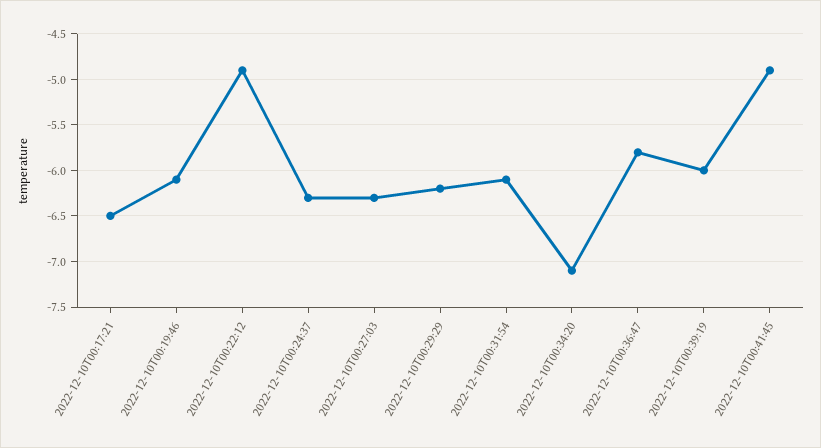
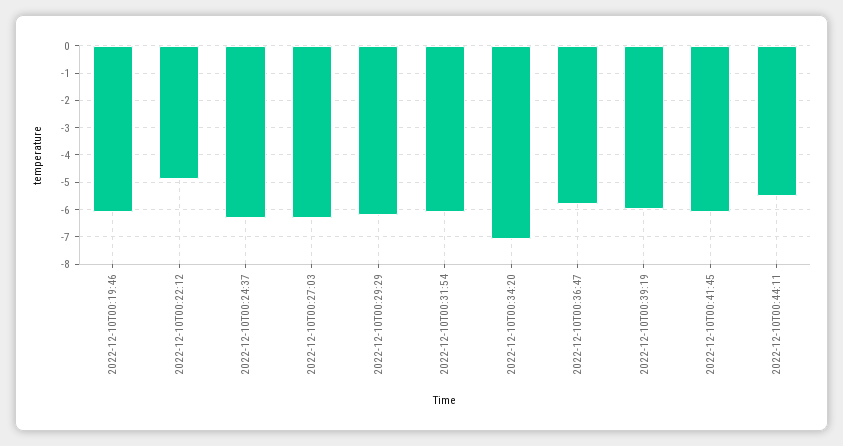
2022-12-10T00:17:21: -6.5 -> none
2022-12-10T00:41:45: -4.9 -> -6
2022-12-10T00:44:11: none -> -5.5

